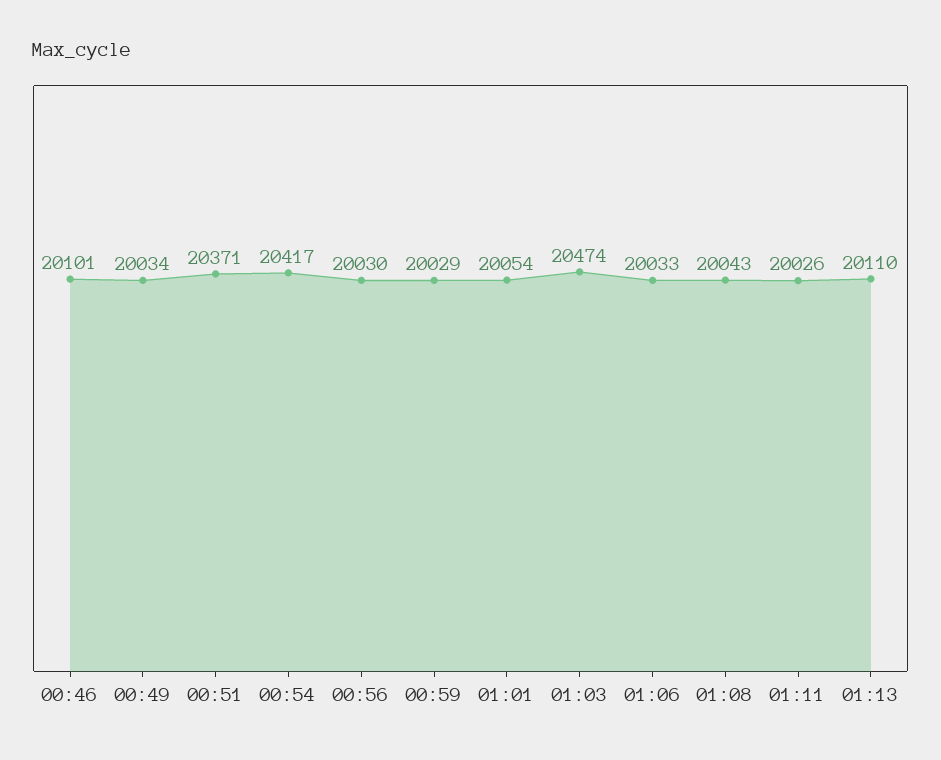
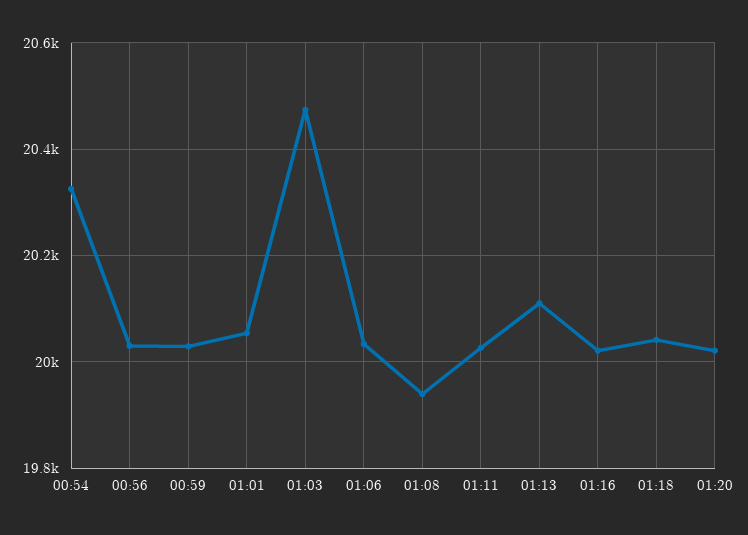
00:46: 20101 -> none
00:49: 20034 -> none
00:51: 20371 -> none
00:54: 20417 -> 20320
01:08: 20043 -> 19940
01:16: none -> 20020
01:18: none -> 20040
01:20: none -> 20020

